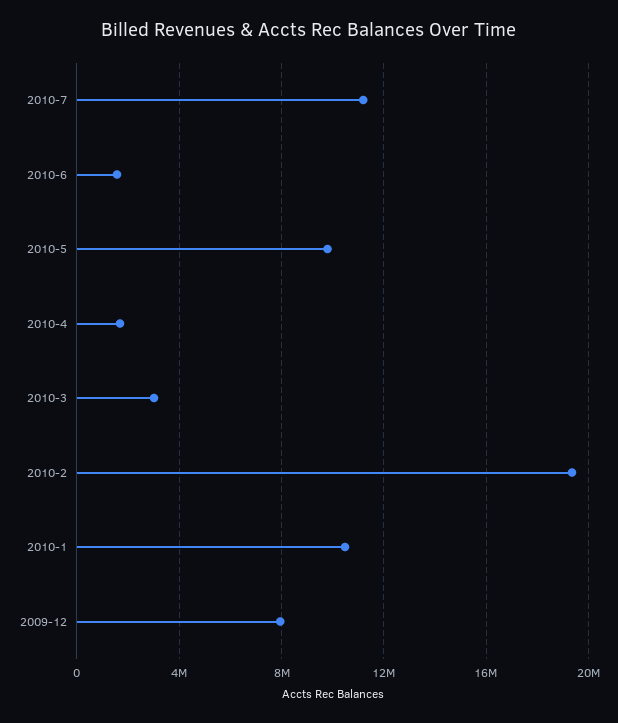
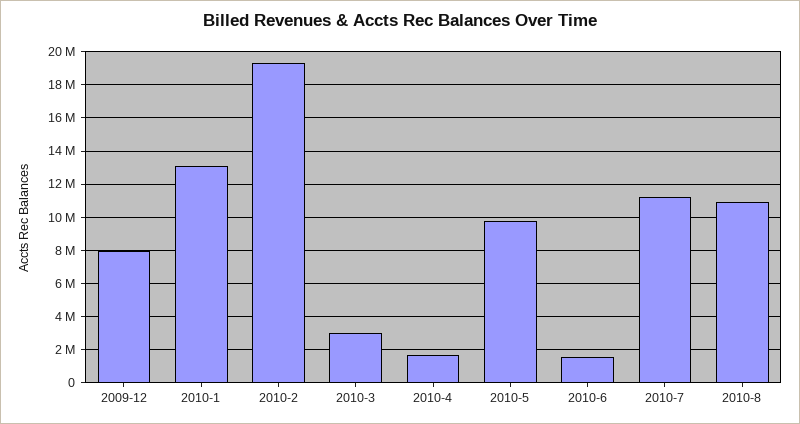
2010-1: 10500000 -> 13000000
2010-8: none -> 11000000

